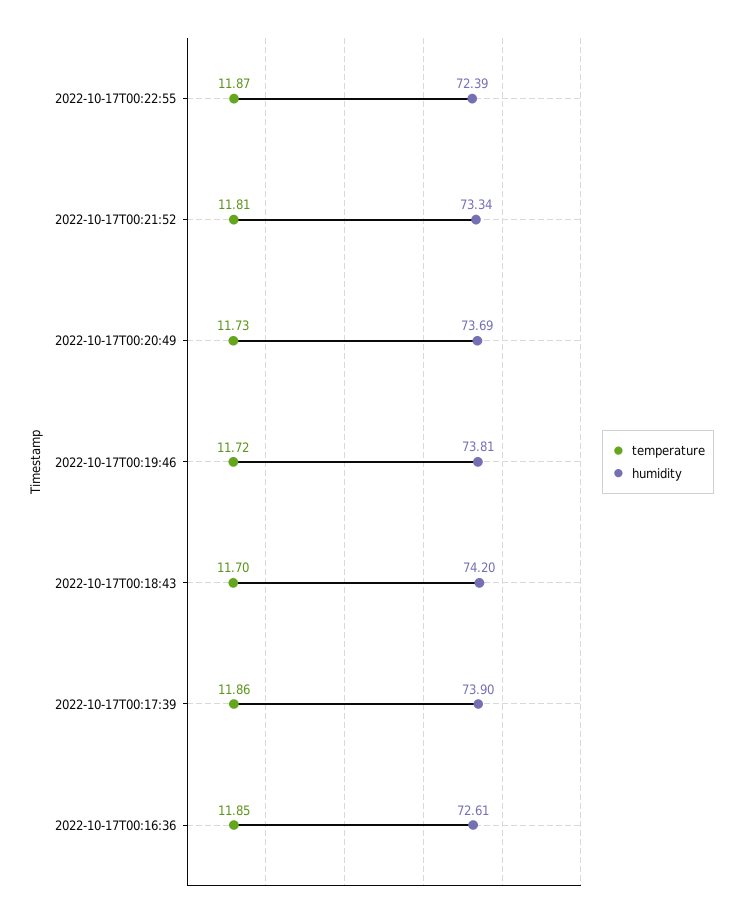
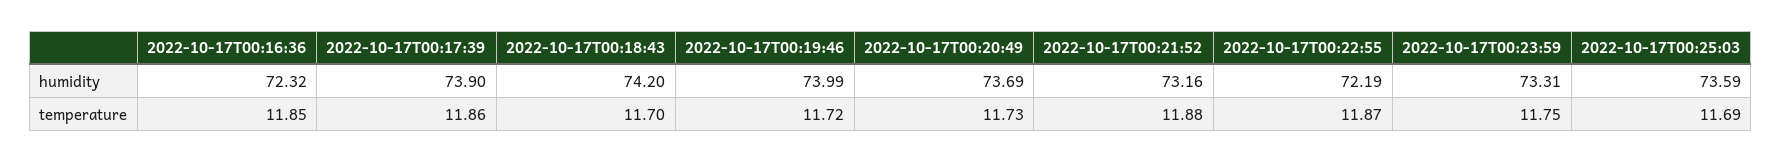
humidity, 2022-10-17T00:22:55: 72.39 -> 72.19
temperature, 2022-10-17T00:21:52: 11.81 -> 11.88
humidity, 2022-10-17T00:21:52: 73.34 -> 73.16
humidity, 2022-10-17T00:19:46: 73.81 -> 73.99
humidity, 2022-10-17T00:16:36: 72.61 -> 72.32
humidity, 2022-10-17T00:23:59: none -> 73.31
humidity, 2022-10-17T00:25:03: none -> 73.59
temperature, 2022-10-17T00:23:59: none -> 11.75
temperature, 2022-10-17T00:25:03: none -> 11.69

